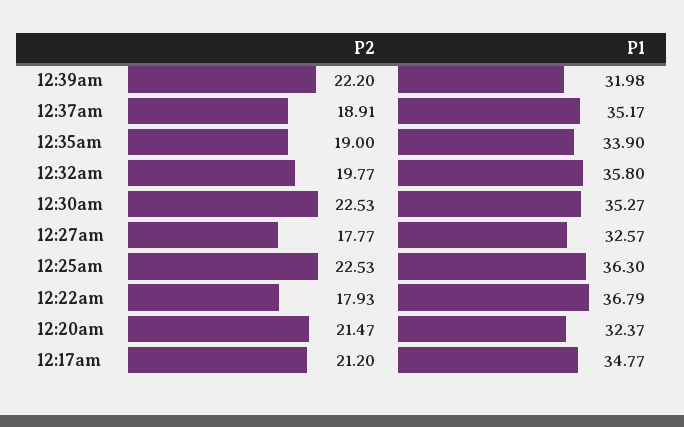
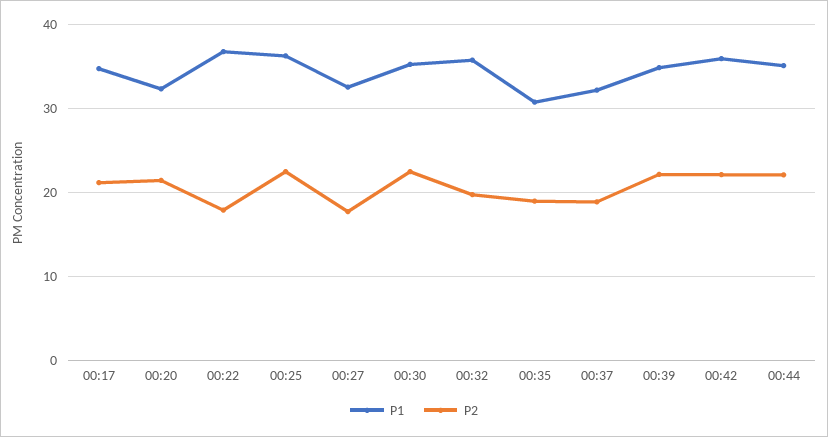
P1, 12:39am: 31.98 -> 35
P1, 12:37am: 35.17 -> 32
P1, 12:35am: 33.9 -> 31
P1, 00:42: none -> 36
P2, 00:42: none -> 22
P1, 00:44: none -> 35
P2, 00:44: none -> 22

